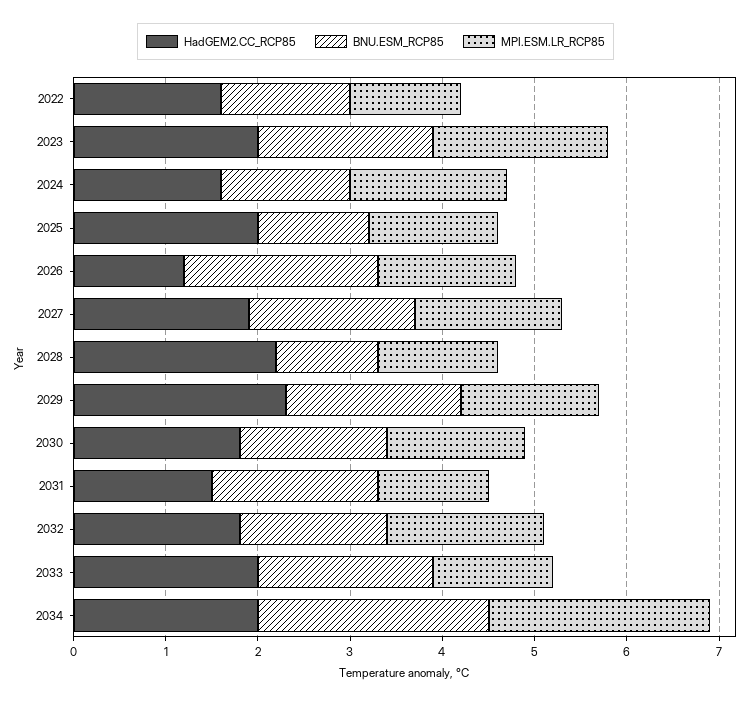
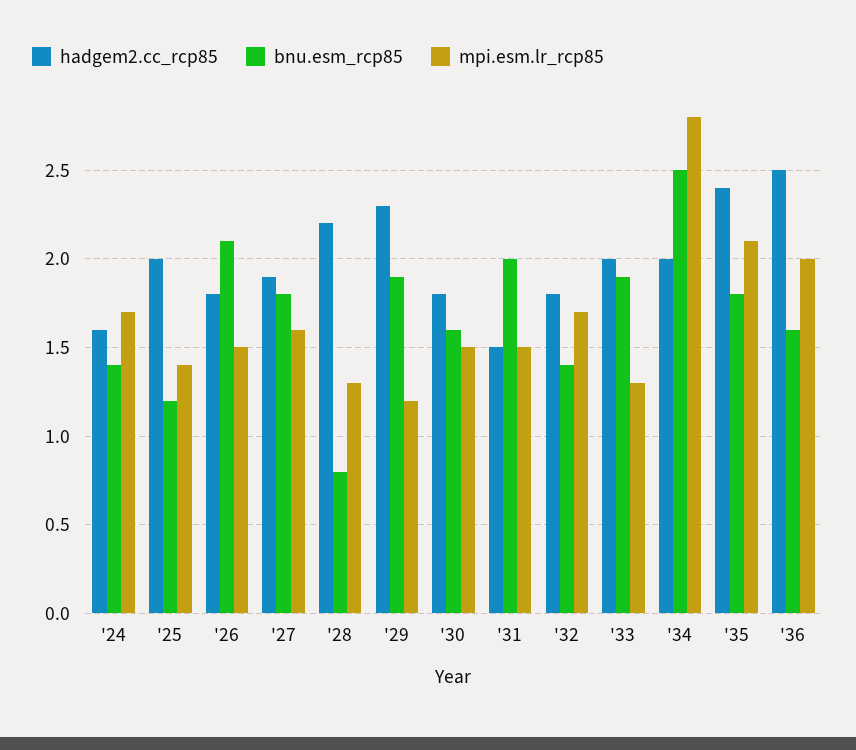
HadGEM2.CC_RCP85, 2022: 1.6 -> none
BNU.ESM_RCP85, 2022: 1.4 -> none
MPI.ESM.LR_RCP85, 2022: 1.2 -> none
HadGEM2.CC_RCP85, 2023: 2 -> none
BNU.ESM_RCP85, 2023: 1.9 -> none
MPI.ESM.LR_RCP85, 2023: 1.9 -> none
HadGEM2.CC_RCP85, 2026: 1.2 -> 1.8
BNU.ESM_RCP85, 2028: 1.1 -> 0.8
MPI.ESM.LR_RCP85, 2029: 1.5 -> 1.2
BNU.ESM_RCP85, 2031: 1.8 -> 2
MPI.ESM.LR_RCP85, 2031: 1.2 -> 1.5
BNU.ESM_RCP85, 2032: 1.6 -> 1.4
MPI.ESM.LR_RCP85, 2034: 2.4 -> 2.8
HadGEM2.CC_RCP85, '35: none -> 2.4
BNU.ESM_RCP85, '35: none -> 1.8
MPI.ESM.LR_RCP85, '35: none -> 2.1
HadGEM2.CC_RCP85, '36: none -> 2.5
BNU.ESM_RCP85, '36: none -> 1.6
MPI.ESM.LR_RCP85, '36: none -> 2

